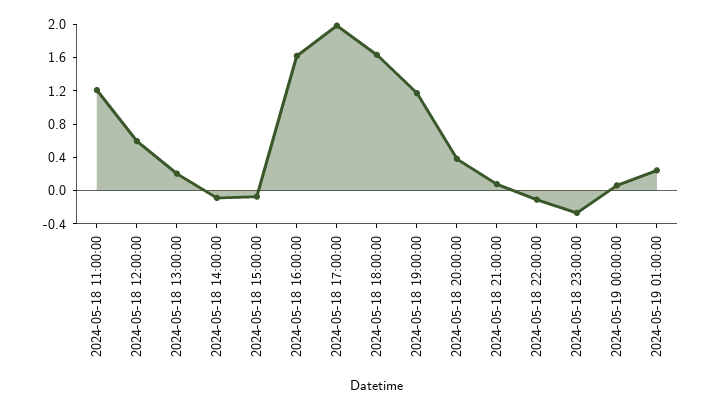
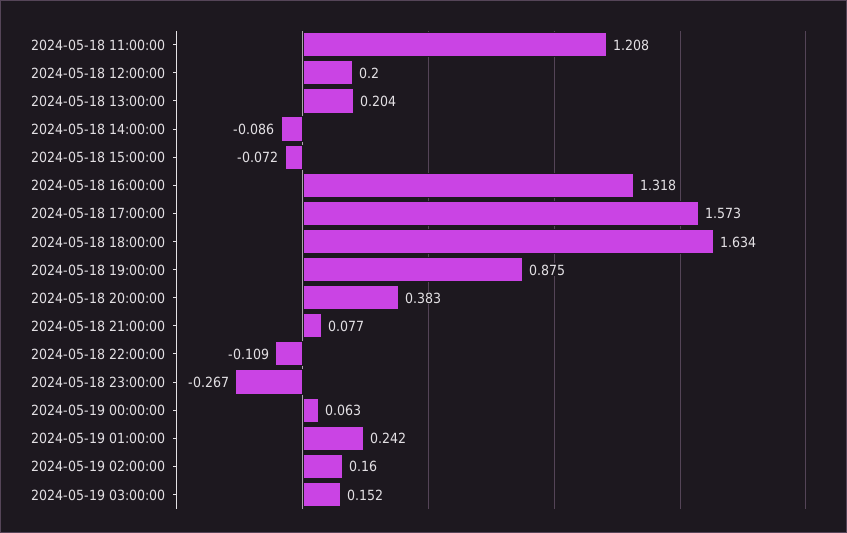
2024-05-18 12:00:00: 0.6 -> 0.2
2024-05-18 16:00:00: 1.6 -> 1.318
2024-05-18 17:00:00: 2 -> 1.573
2024-05-18 19:00:00: 1.2 -> 0.875
2024-05-19 02:00:00: none -> 0.16
2024-05-19 03:00:00: none -> 0.152

